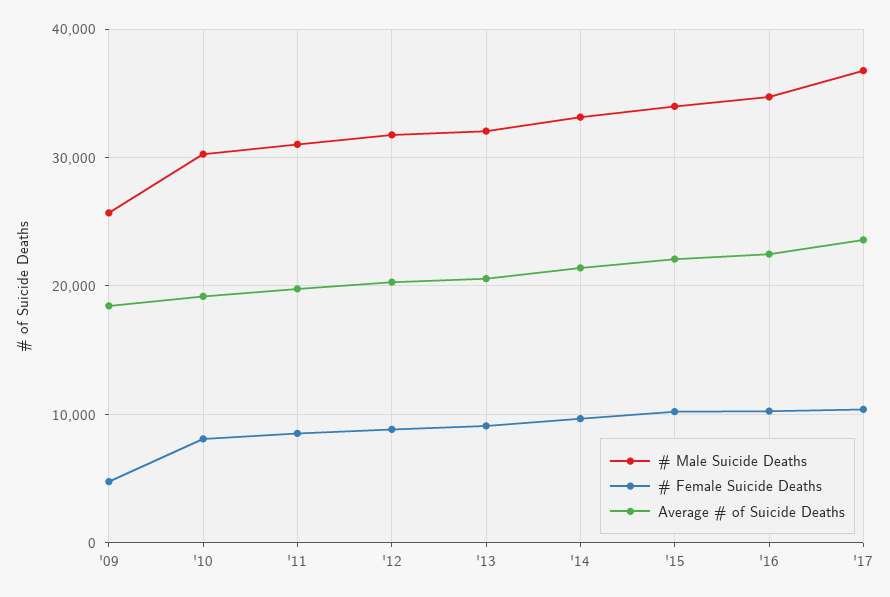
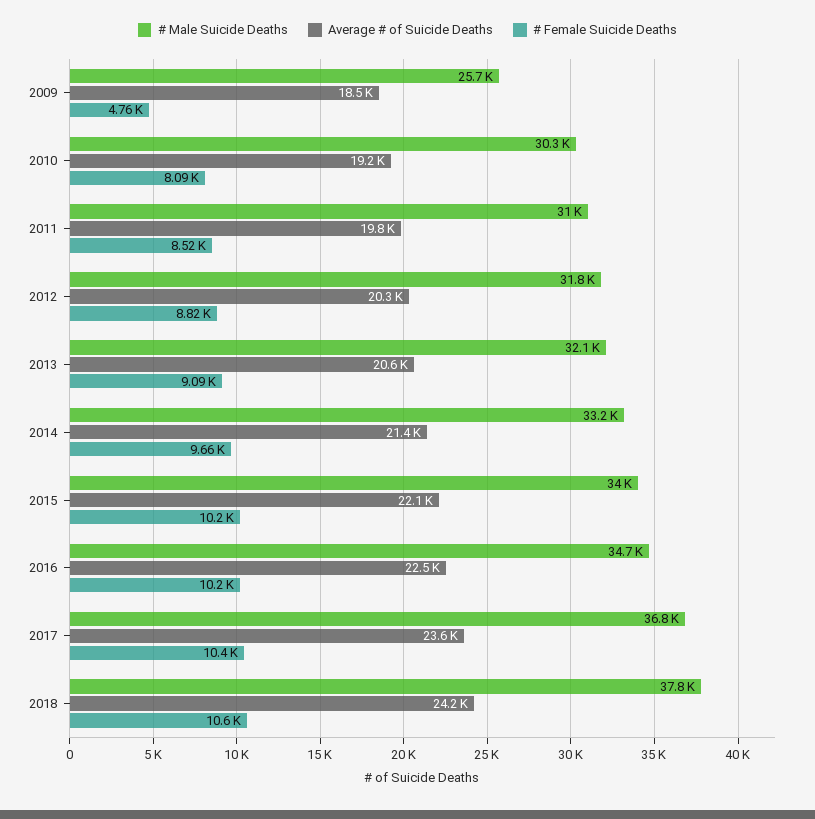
# Male Suicide Deaths, 2018: none -> 37800
Average # of Suicide Deaths, 2018: none -> 24200
# Female Suicide Deaths, 2018: none -> 10600

